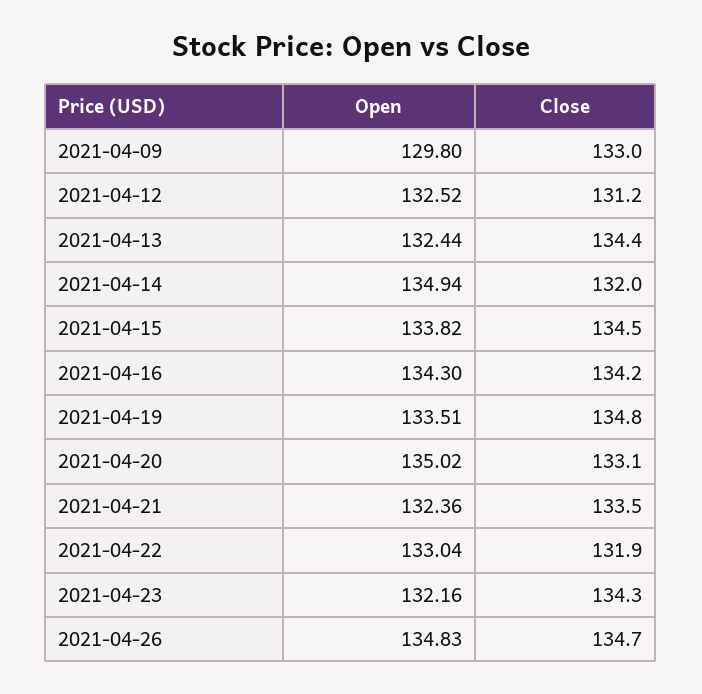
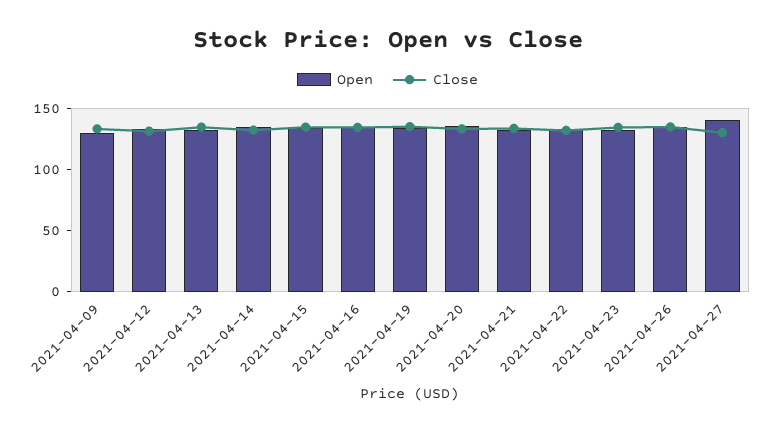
Open, 2021-04-27: none -> 140
Close, 2021-04-27: none -> 130

